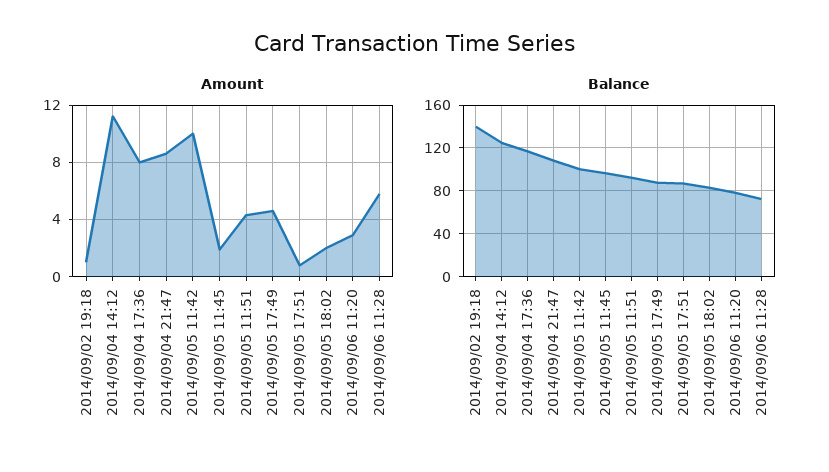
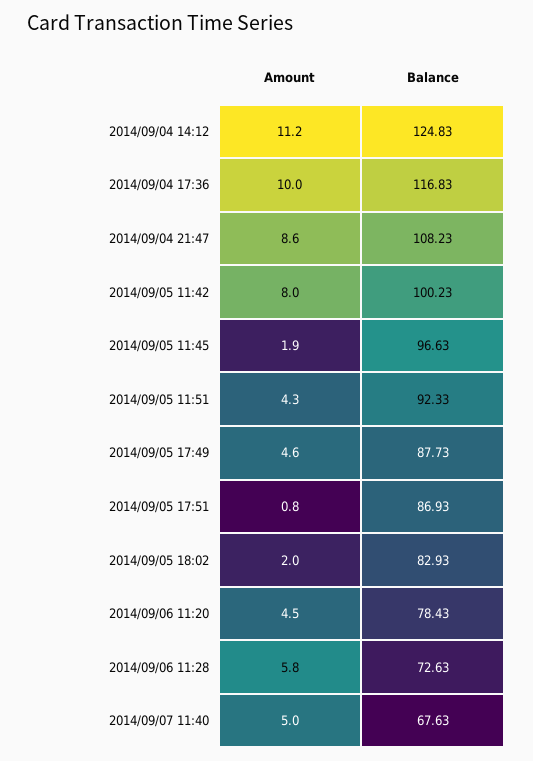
Amount, 2014/09/02 19:18: 1 -> none
Amount, 2014/09/04 17:36: 8 -> 10
Amount, 2014/09/05 11:42: 10 -> 8
Amount, 2014/09/06 11:20: 3 -> 4.5
Balance, 2014/09/02 19:18: 140 -> none
Amount, 2014/09/07 11:40: none -> 5
Balance, 2014/09/07 11:40: none -> 67.63

